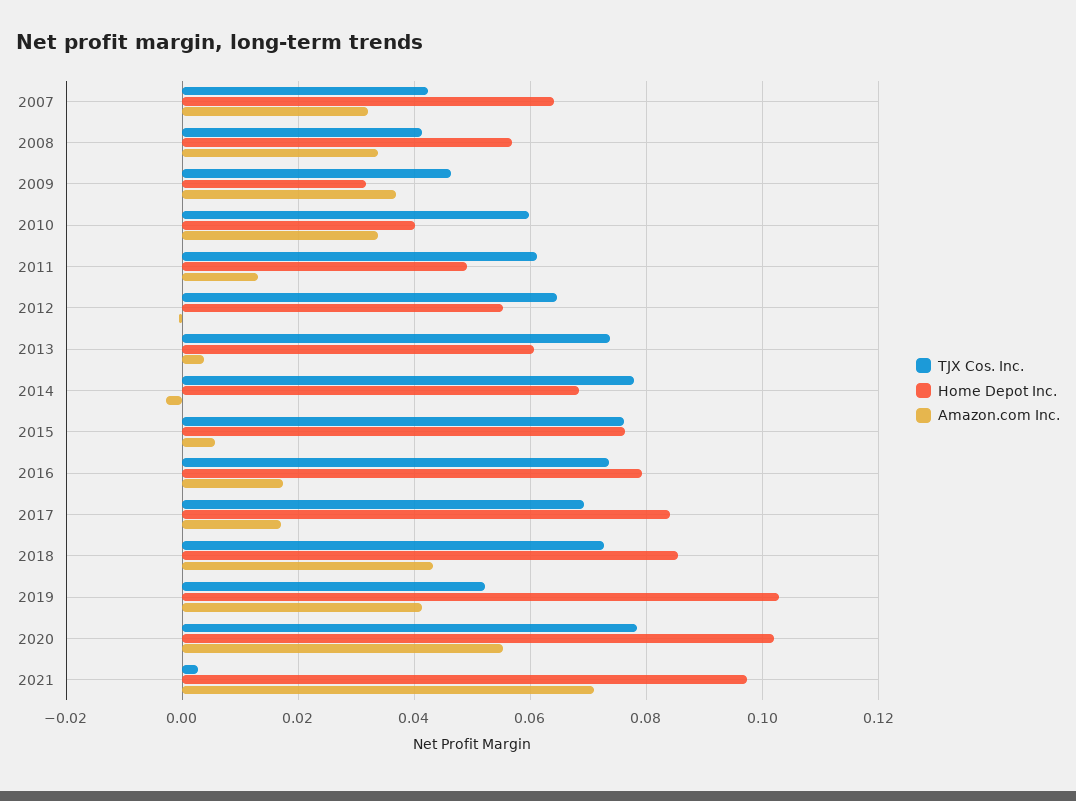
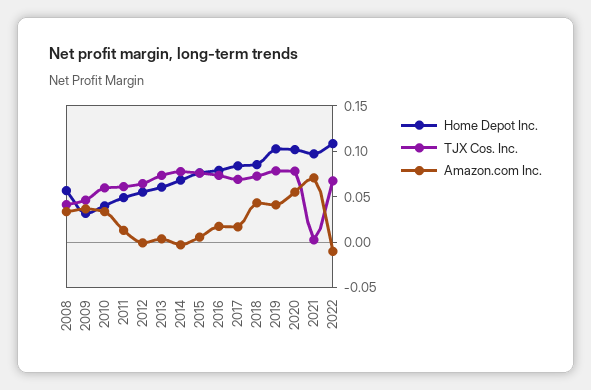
TJX Cos. Inc., 2007: 0.042 -> none
Home Depot Inc., 2007: 0.064 -> none
Amazon.com Inc., 2007: 0.032 -> none
TJX Cos. Inc., 2019: 0.052 -> 0.08
Home Depot Inc., 2022: none -> 0.11
TJX Cos. Inc., 2022: none -> 0.07
Amazon.com Inc., 2022: none -> -0.01

